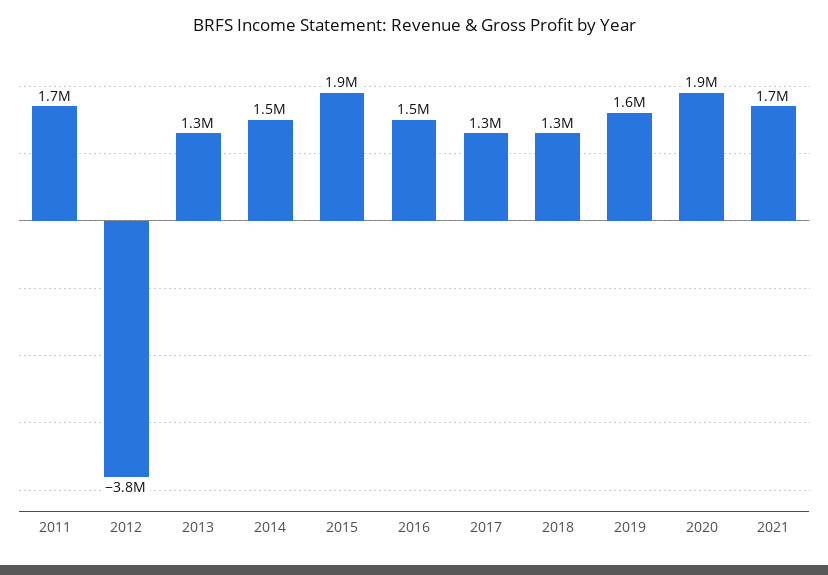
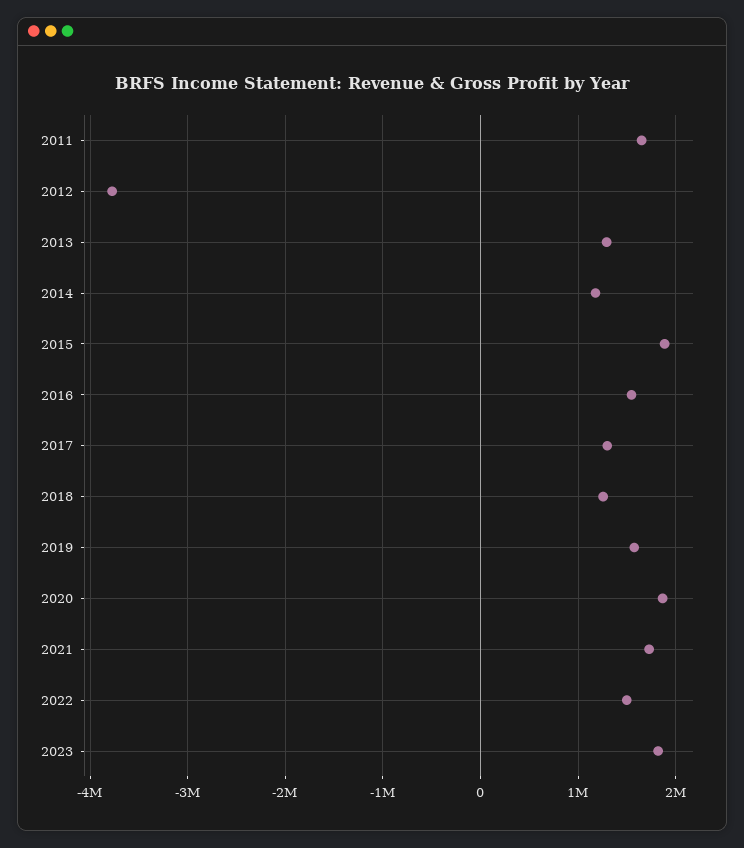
2014: 1500000 -> 1200000
2022: none -> 1500000
2023: none -> 1800000

